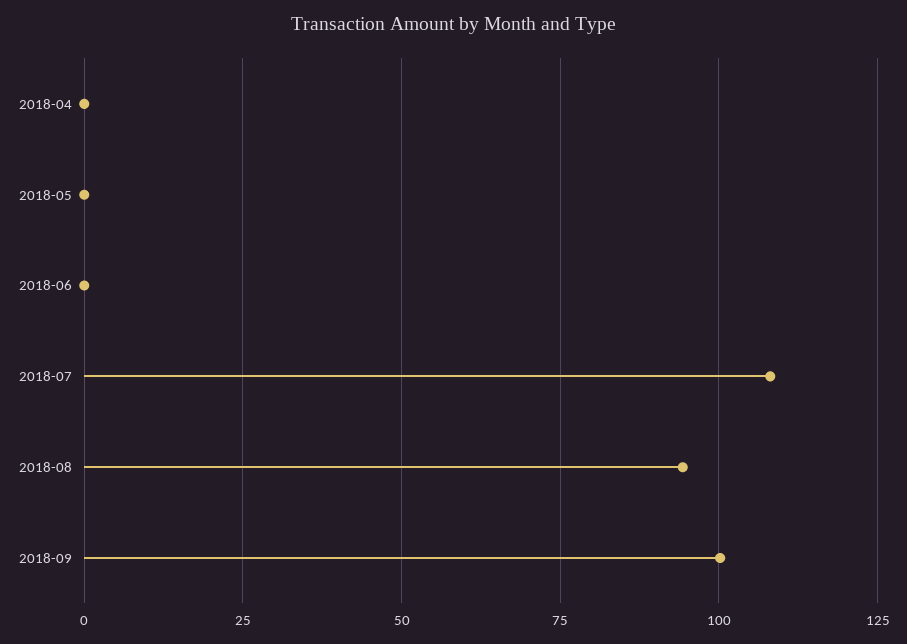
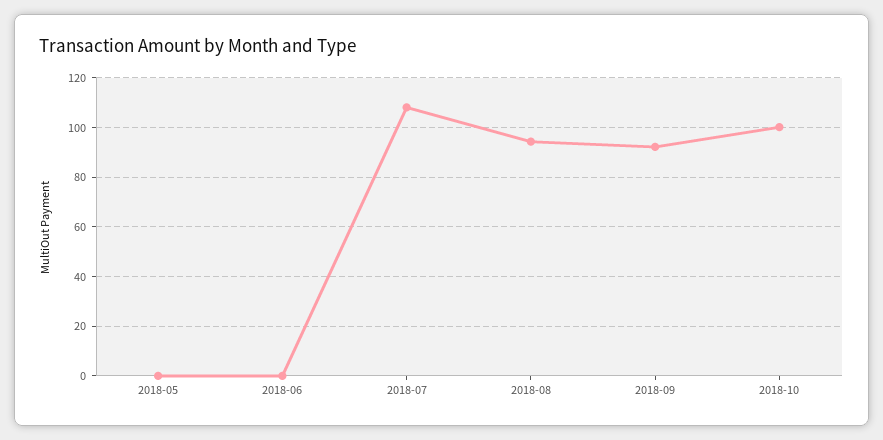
2018-04: 0 -> none
2018-09: 100 -> 92.5
2018-10: none -> 100

